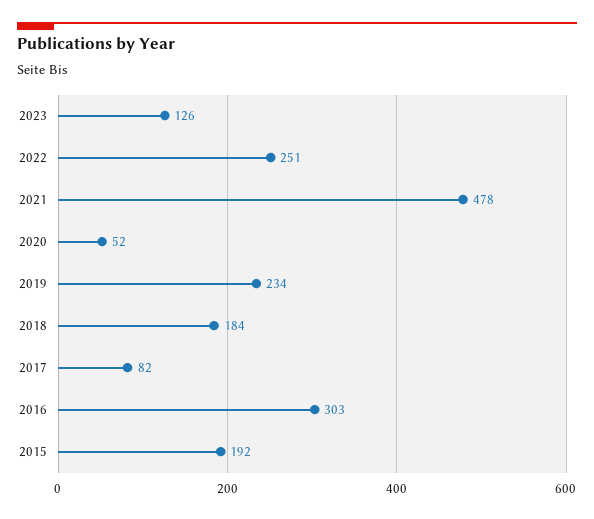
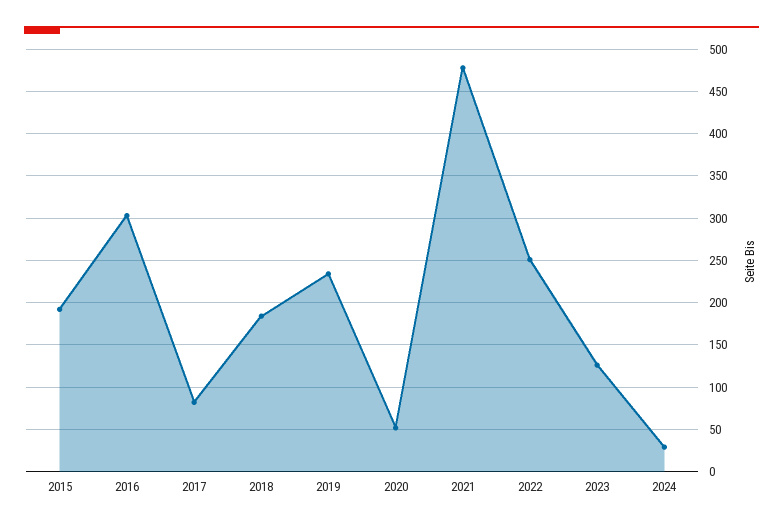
2024: none -> 30

